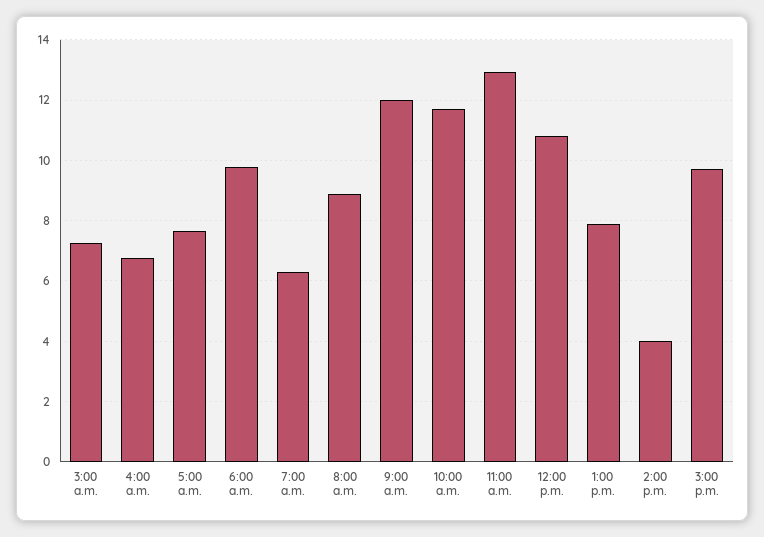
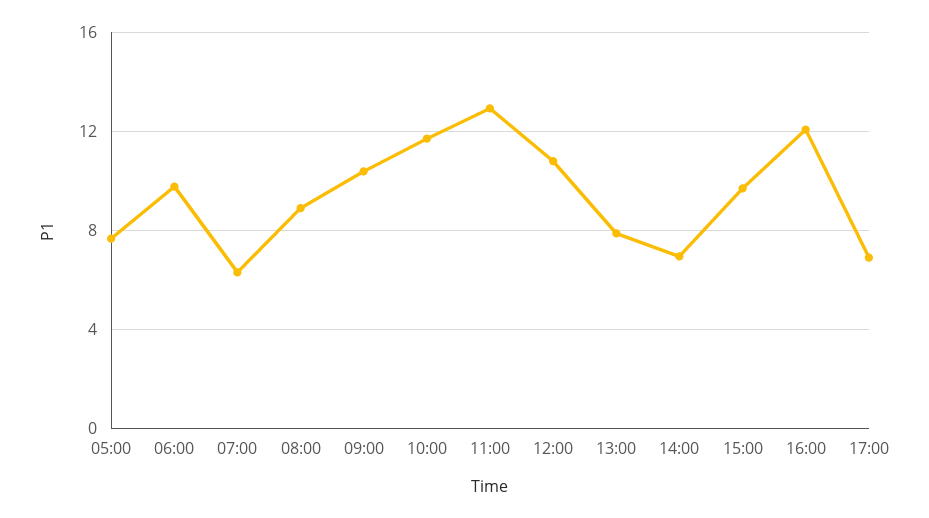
3:00 a.m.: 7.2 -> none
4:00 a.m.: 6.8 -> none
9:00 a.m.: 12 -> 10.5
2:00 p.m.: 4 -> 7
16:00: none -> 12
17:00: none -> 7

